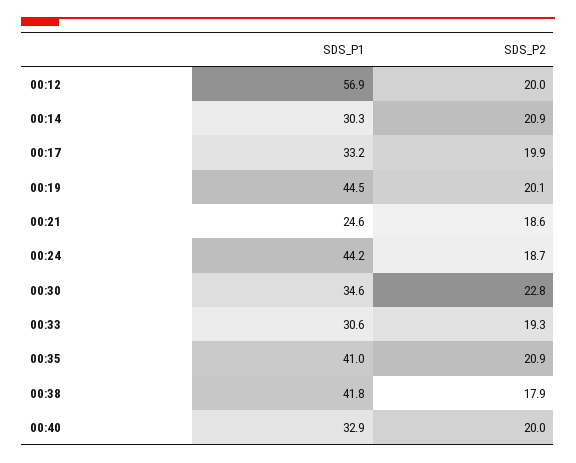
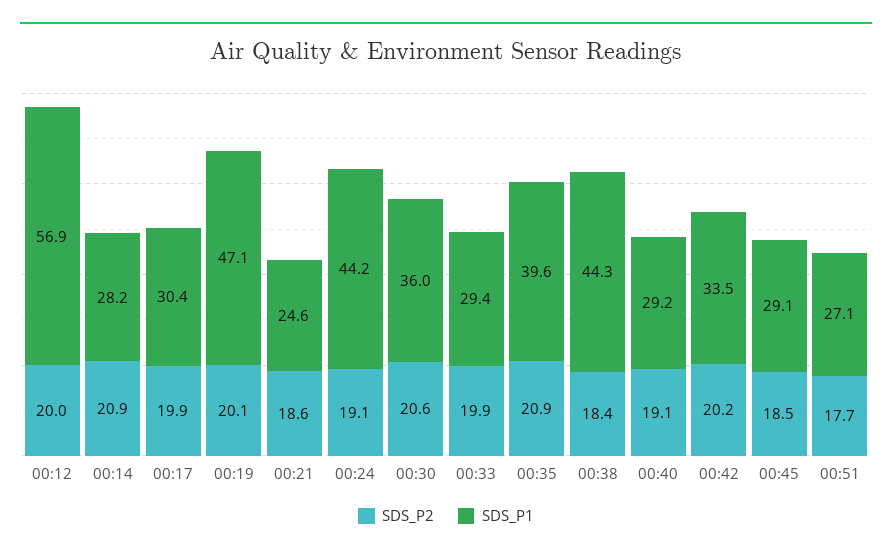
SDS_P1, 00:14: 30.3 -> 28.2
SDS_P1, 00:17: 33.2 -> 30.4
SDS_P1, 00:19: 44.5 -> 47.1
SDS_P2, 00:24: 18.7 -> 19.1
SDS_P1, 00:30: 34.6 -> 36
SDS_P2, 00:30: 22.8 -> 20.6
SDS_P1, 00:33: 30.6 -> 29.4
SDS_P2, 00:33: 19.3 -> 19.9
SDS_P1, 00:35: 41 -> 39.6
SDS_P1, 00:38: 41.8 -> 44.3
SDS_P2, 00:38: 17.9 -> 18.4
SDS_P1, 00:40: 32.9 -> 29.2
SDS_P2, 00:40: 20 -> 19.1
SDS_P2, 00:42: none -> 20.2
SDS_P1, 00:42: none -> 33.5
SDS_P2, 00:45: none -> 18.5
SDS_P1, 00:45: none -> 29.1
SDS_P2, 00:51: none -> 17.7
SDS_P1, 00:51: none -> 27.1

